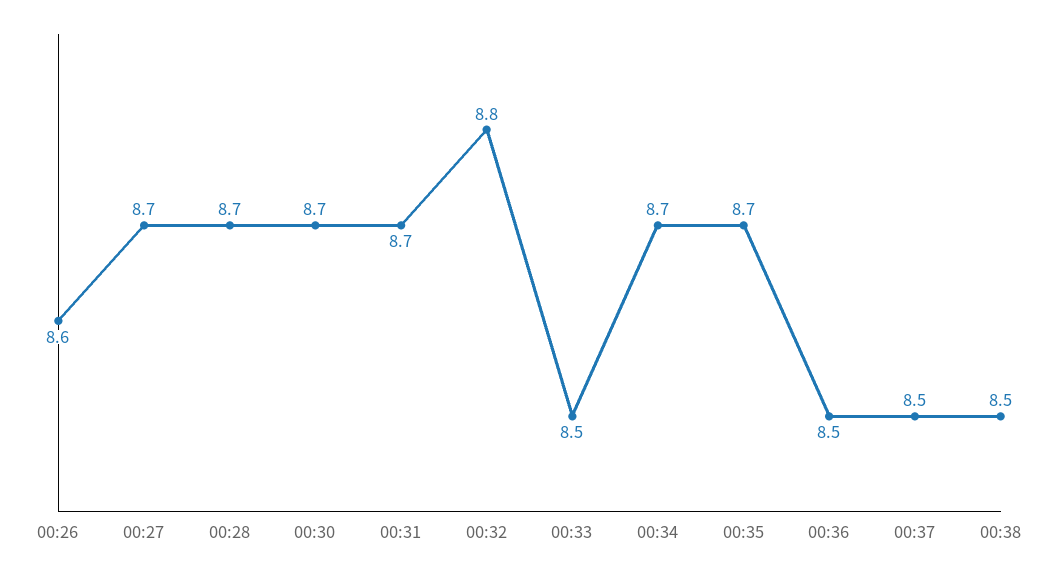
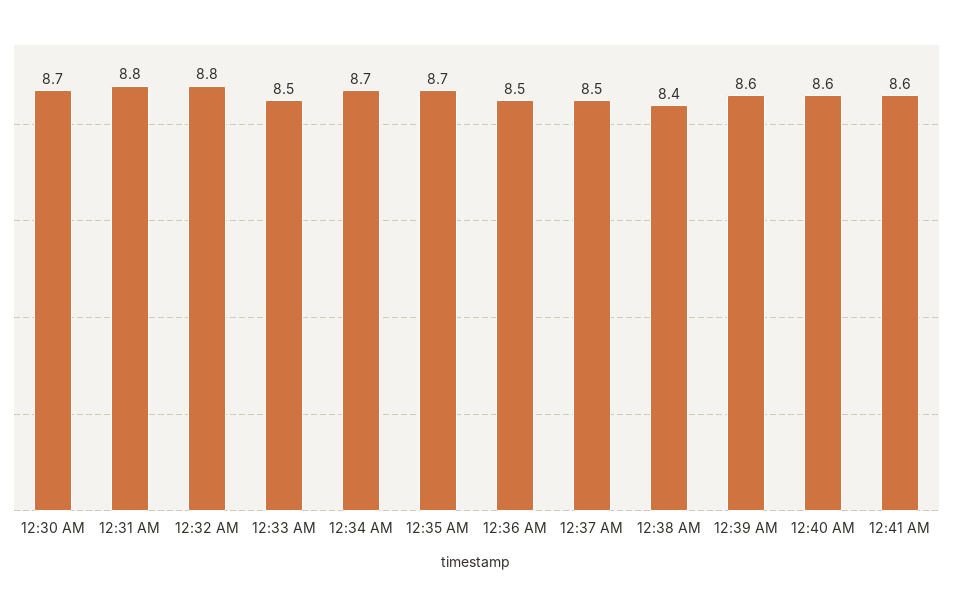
00:26: 8.6 -> none
00:27: 8.7 -> none
00:28: 8.7 -> none
00:31: 8.7 -> 8.8
00:38: 8.5 -> 8.4
12:39 AM: none -> 8.6
12:40 AM: none -> 8.6
12:41 AM: none -> 8.6

